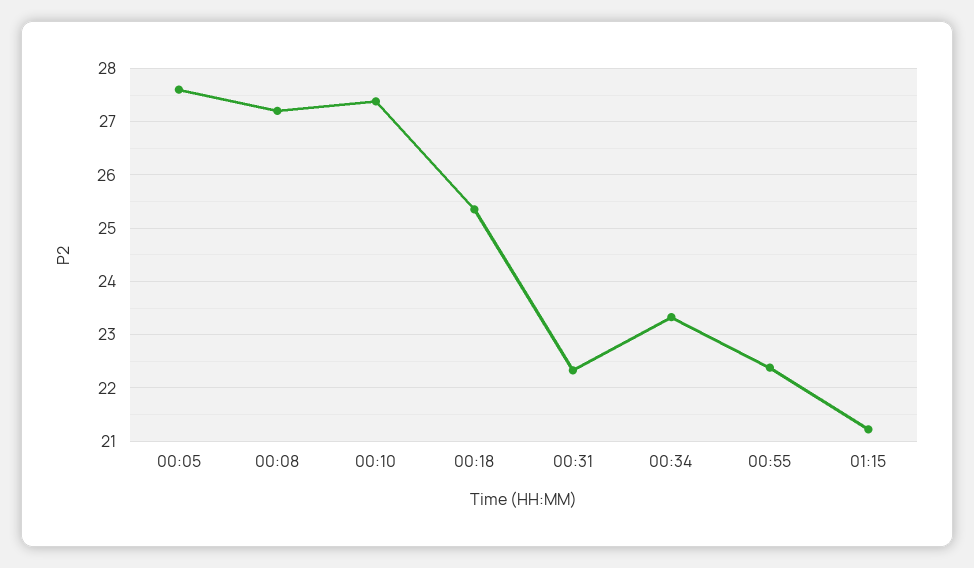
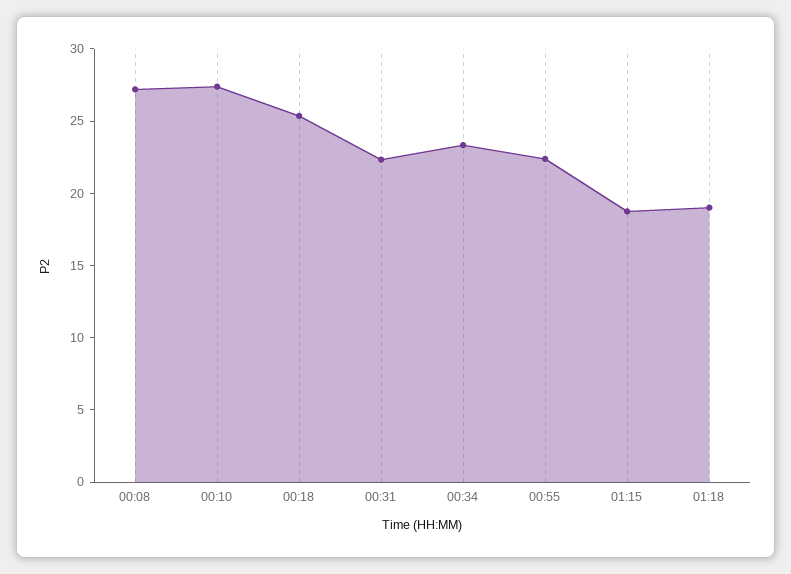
00:05: 27.6 -> none
01:15: 21.2 -> 19
01:18: none -> 19

